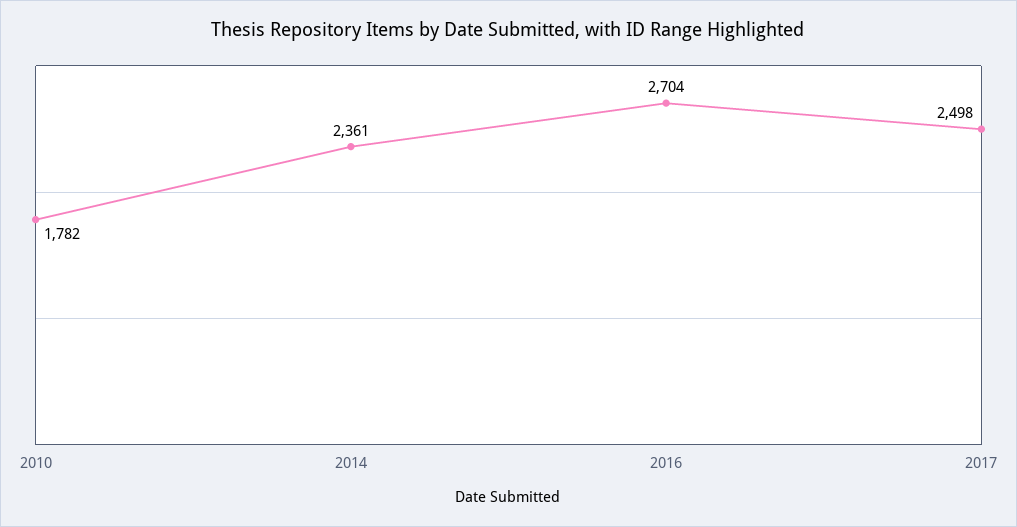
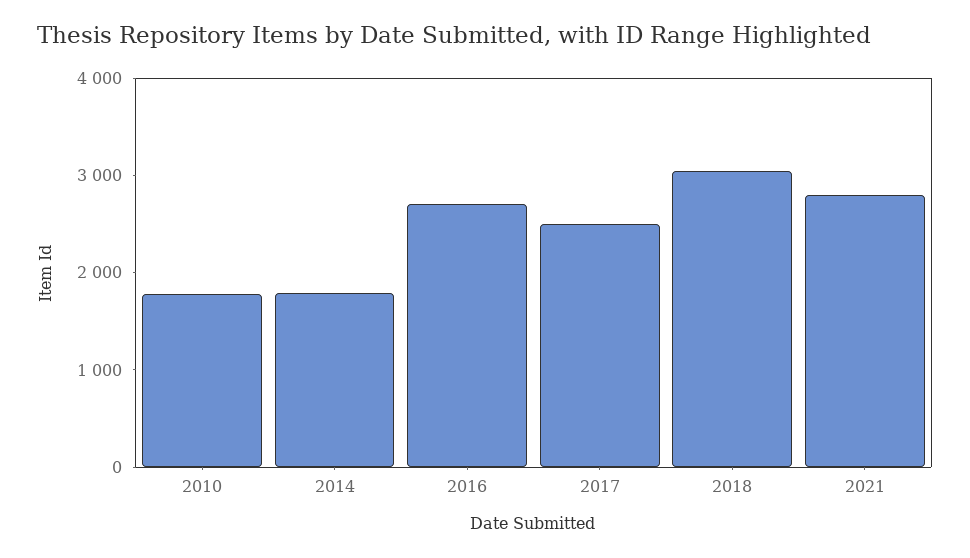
2014: 2361 -> 1800
2018: none -> 3000
2021: none -> 2800

